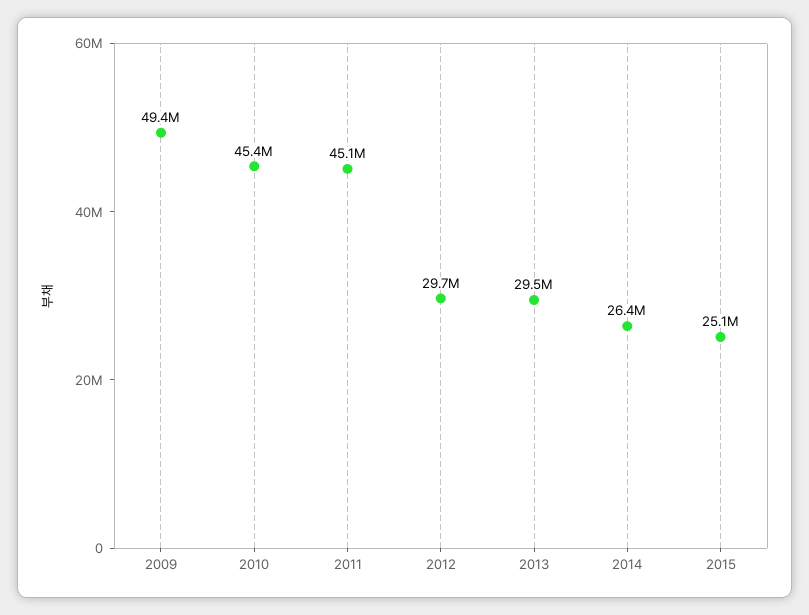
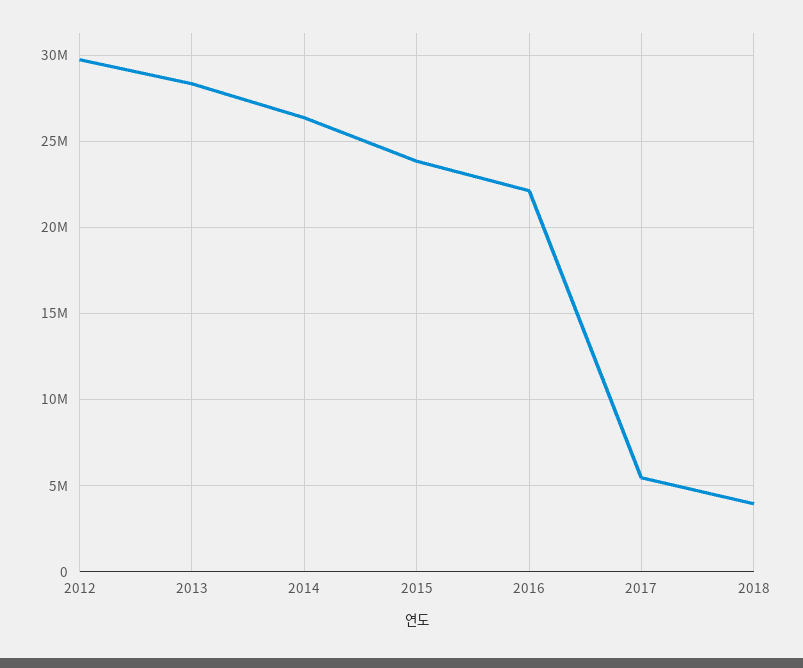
2009: 49400000 -> none
2010: 45400000 -> none
2011: 45100000 -> none
2013: 29500000 -> 28500000
2015: 25100000 -> 24000000
2016: none -> 22000000
2017: none -> 5500000
2018: none -> 4000000

